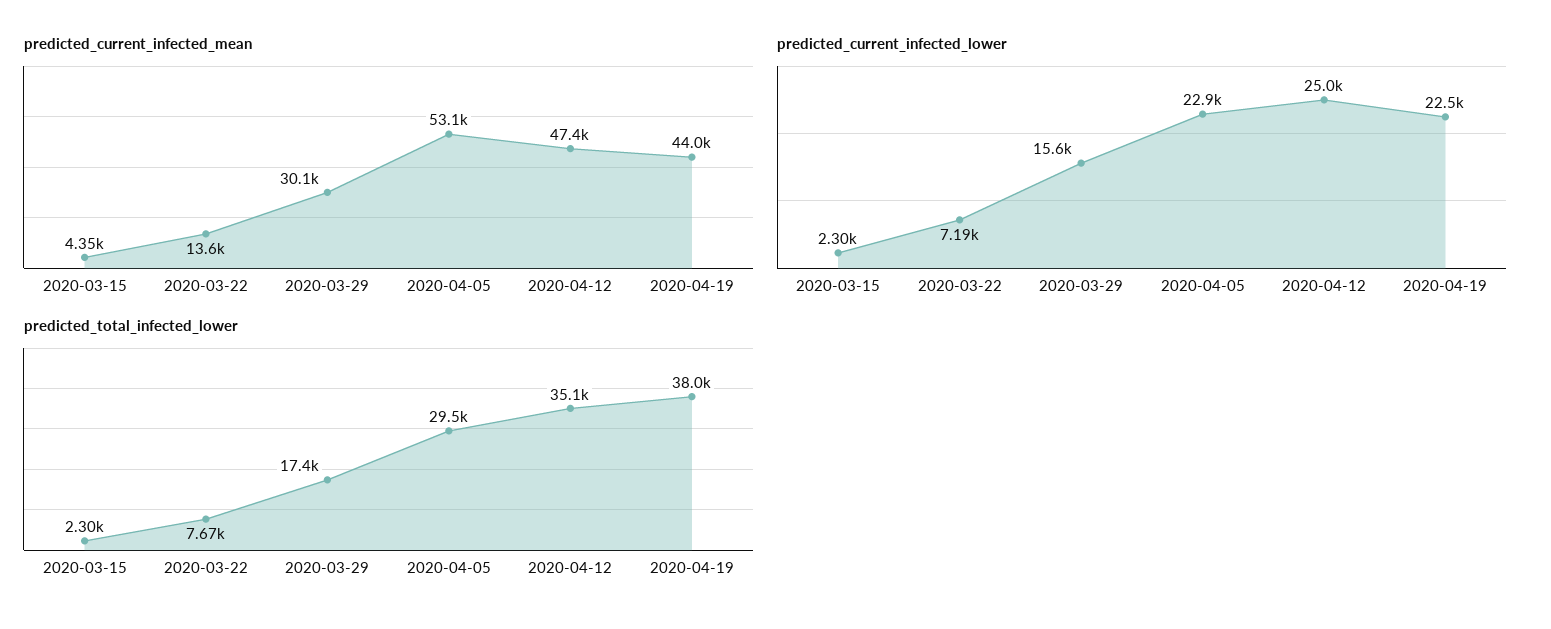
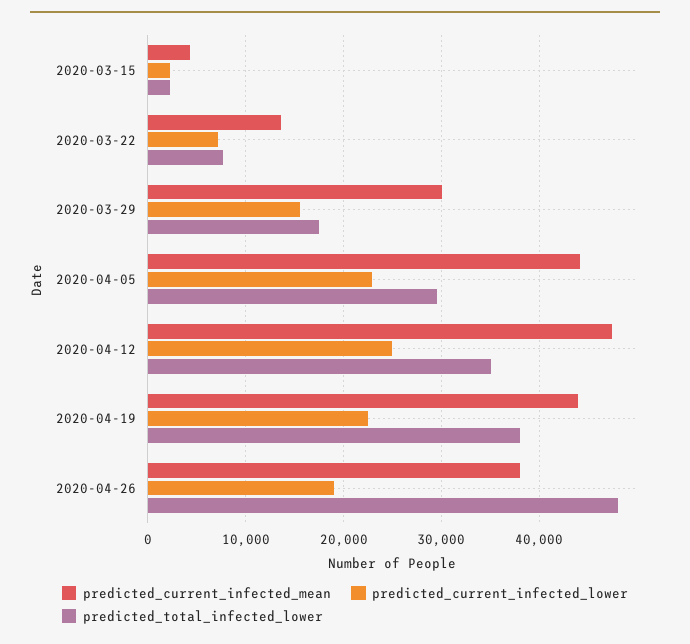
predicted_current_infected_mean, 2020-04-05: 53100 -> 44000
predicted_current_infected_mean, 2020-04-26: none -> 38000
predicted_current_infected_lower, 2020-04-26: none -> 19000
predicted_total_infected_lower, 2020-04-26: none -> 48000

